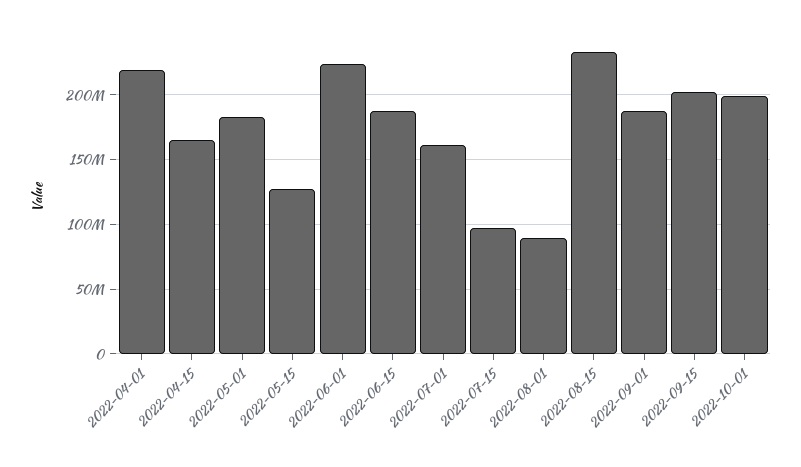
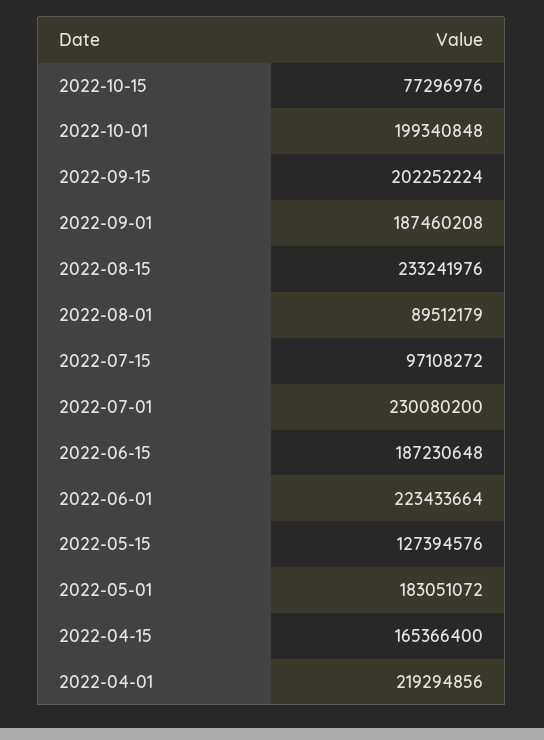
2022-07-01: 160000000 -> 230080200
2022-10-15: none -> 77296976

